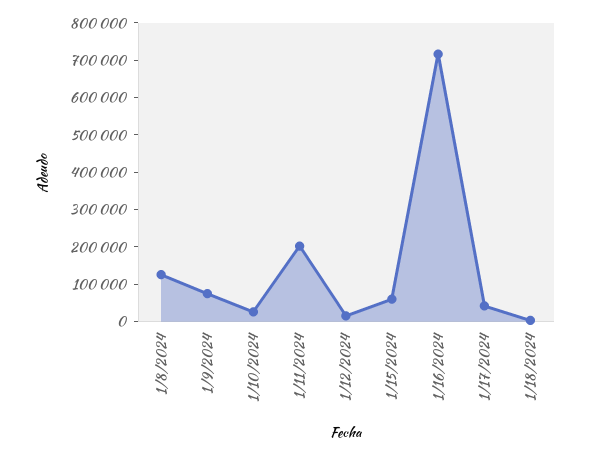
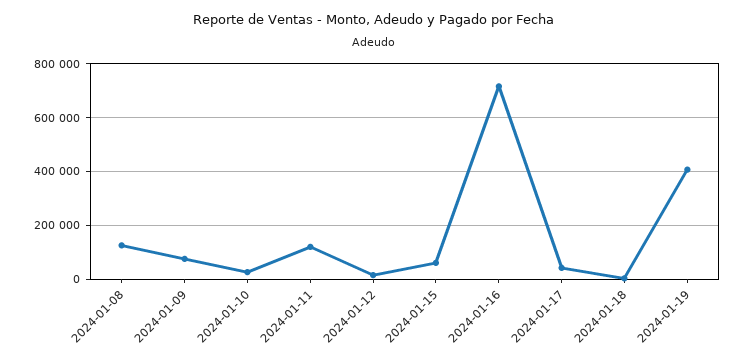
1/11/2024: 200000 -> 125000
2024-01-19: none -> 400000

